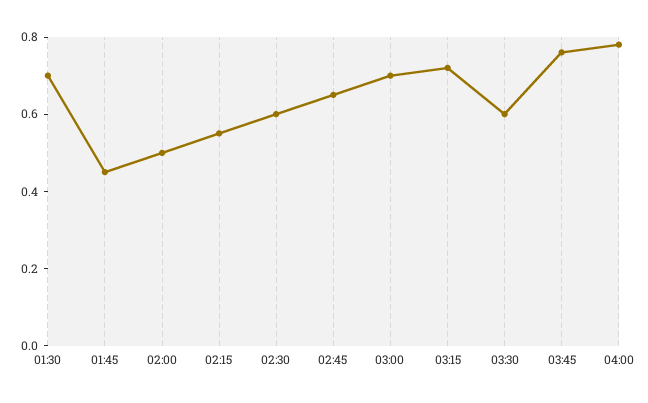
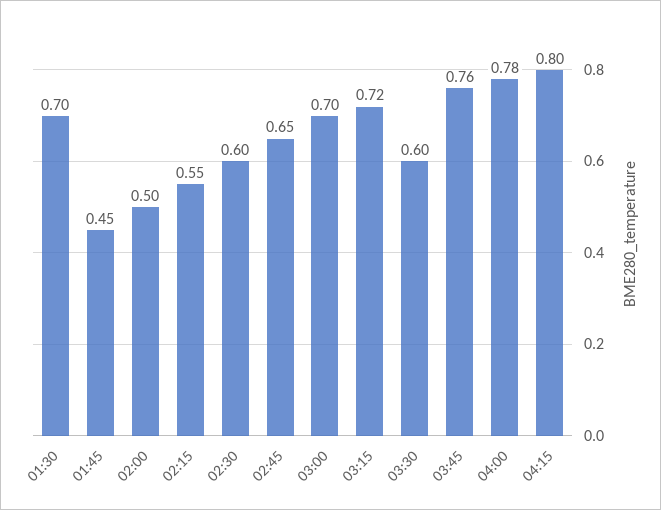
04:15: none -> 0.8

